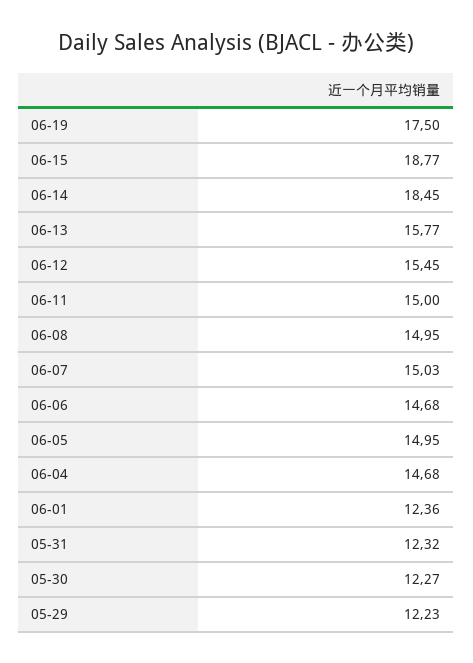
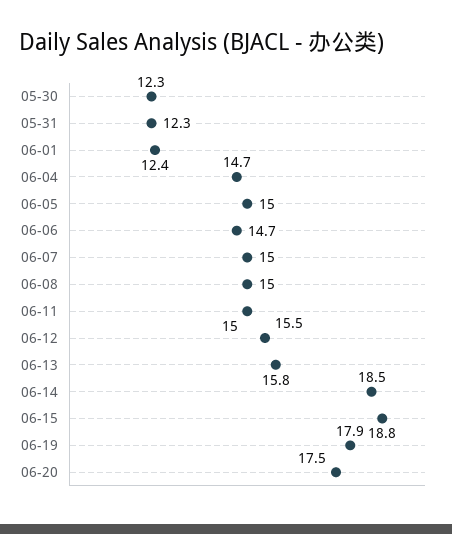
06-19: 17.5 -> 17.9
05-29: 12.23 -> none
06-20: none -> 17.5

